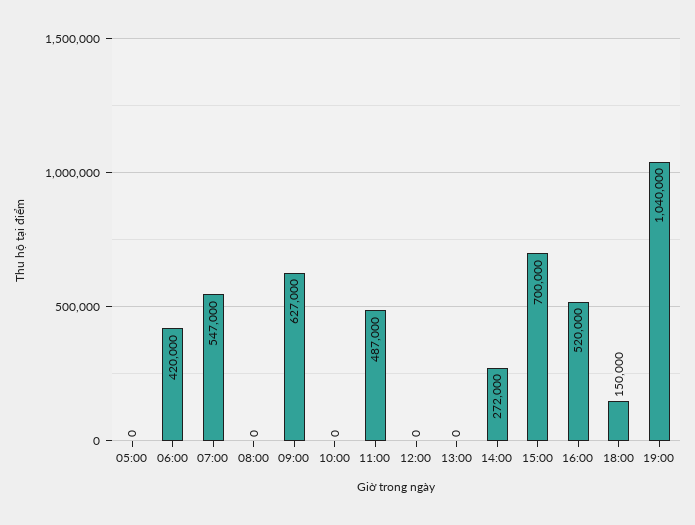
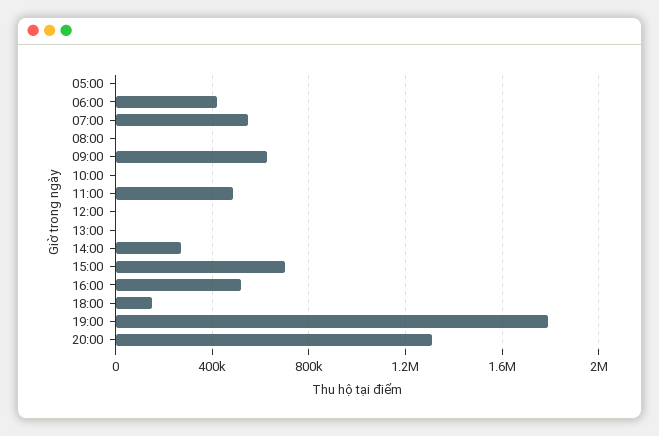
19:00: 1040000 -> 1800000
20:00: none -> 1300000

